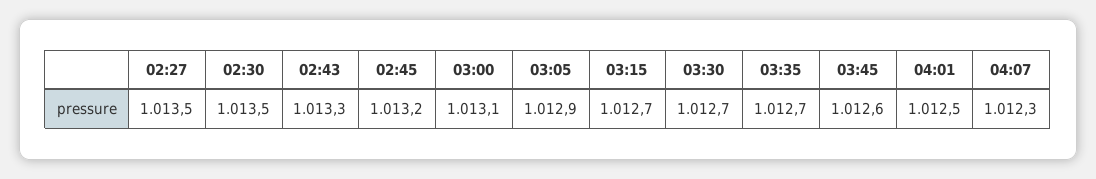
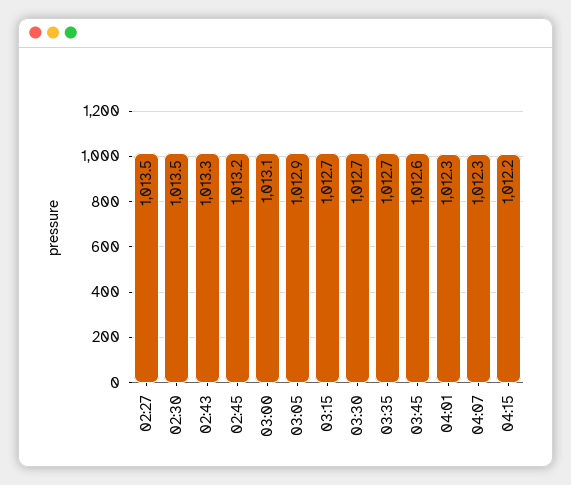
04:01: 1012.5 -> 1012.3
04:15: none -> 1012.2

